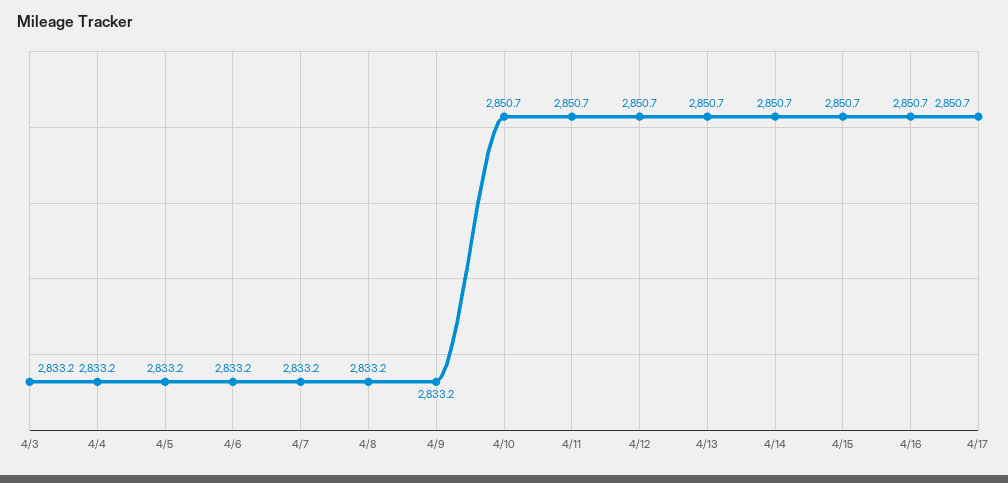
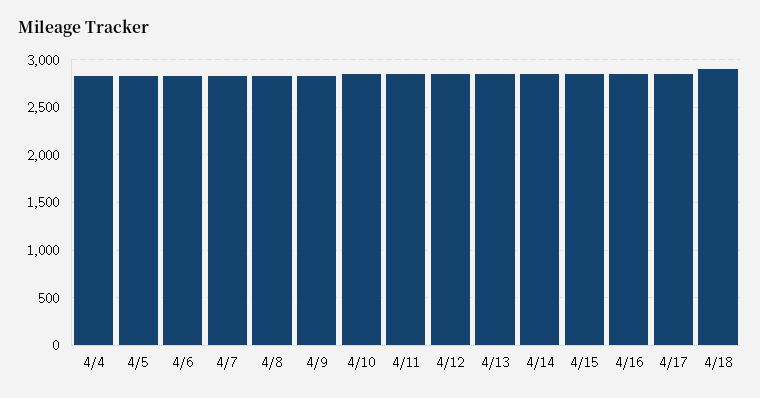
4/3: 2833.2 -> none
4/18: none -> 2900

